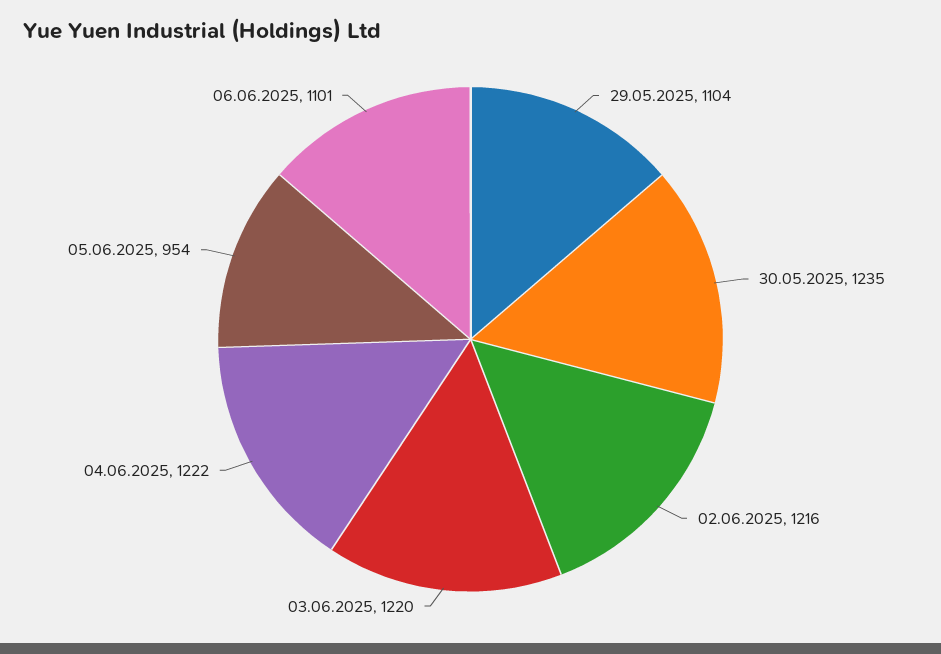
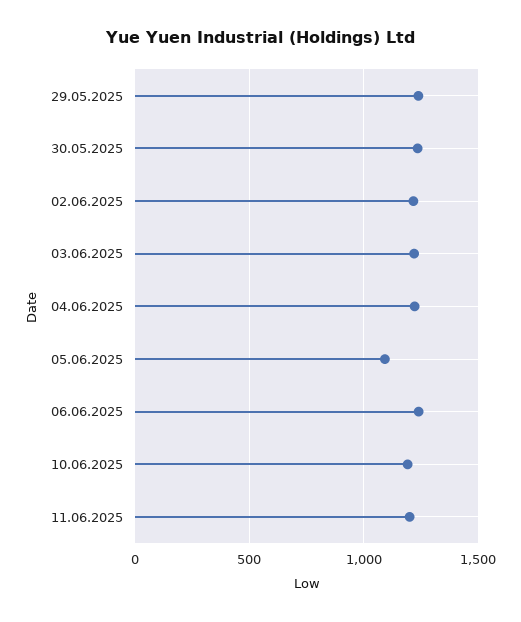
29.05.2025: 1104 -> 1250
05.06.2025: 954 -> 1100
06.06.2025: 1101 -> 1250
10.06.2025: none -> 1200
11.06.2025: none -> 1200

